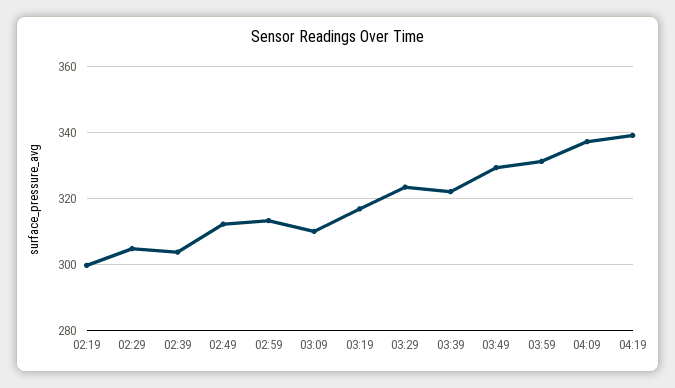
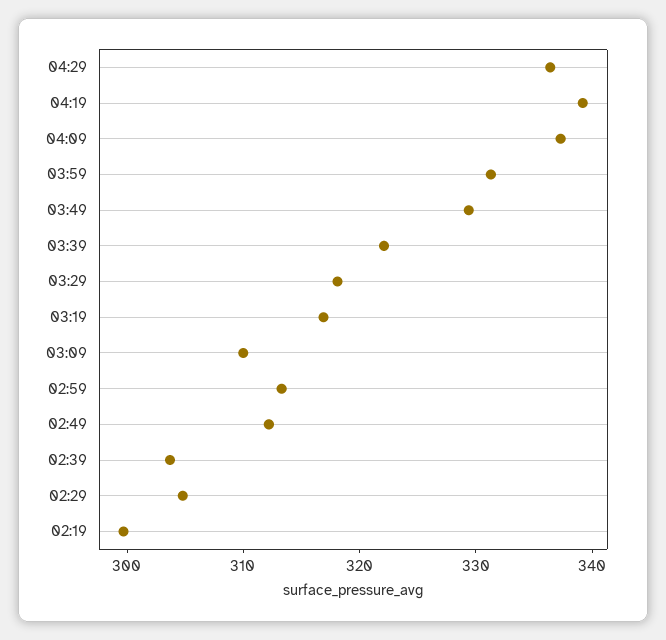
03:29: 324 -> 318
04:29: none -> 336

